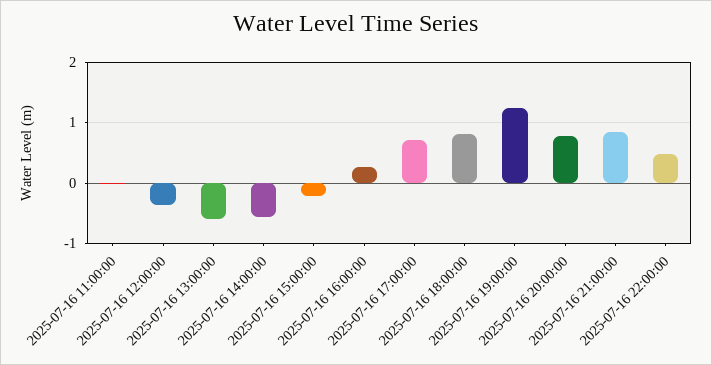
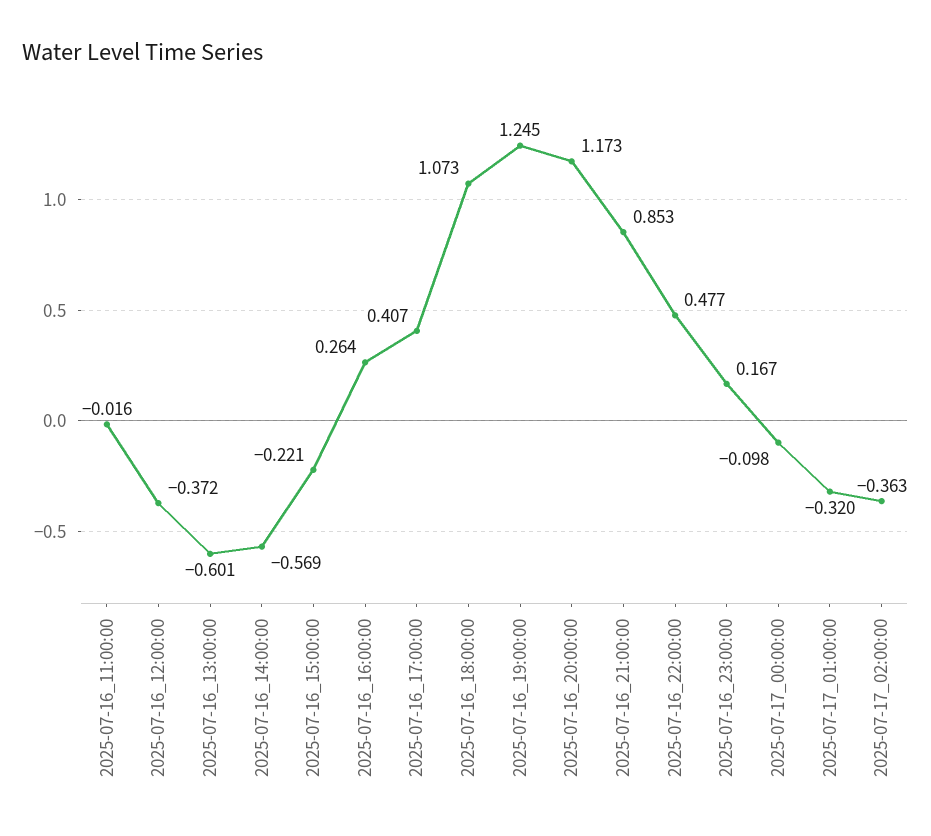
2025-07-16 17:00:00: 0.7 -> 0.407
2025-07-16 18:00:00: 0.8 -> 1.073
2025-07-16 20:00:00: 0.8 -> 1.173
2025-07-16_23:00:00: none -> 0.167
2025-07-17_00:00:00: none -> -0.098
2025-07-17_01:00:00: none -> -0.32
2025-07-17_02:00:00: none -> -0.363

